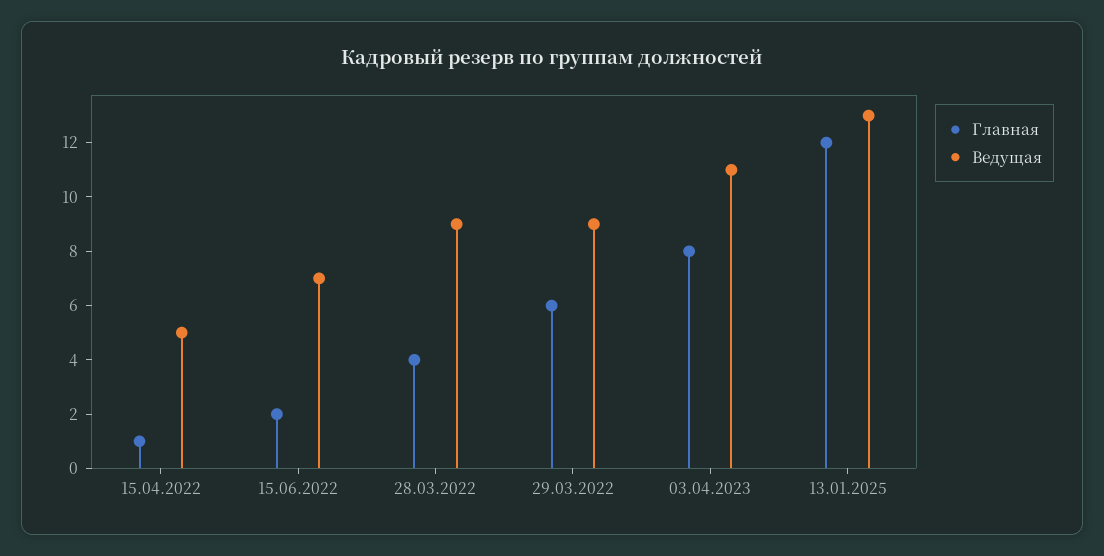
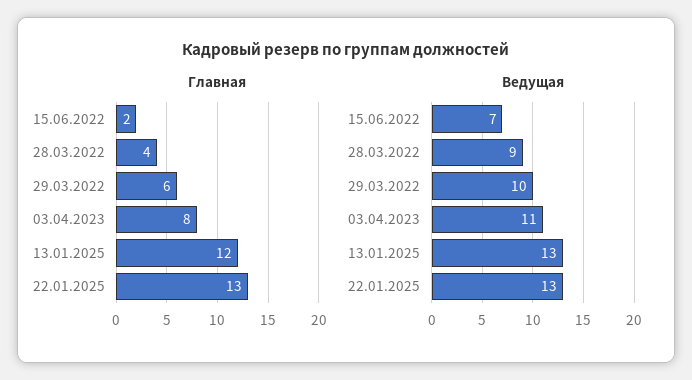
Главная, 15.04.2022: 1 -> none
Ведущая, 15.04.2022: 5 -> none
Ведущая, 29.03.2022: 9 -> 10
Главная, 22.01.2025: none -> 13
Ведущая, 22.01.2025: none -> 13

